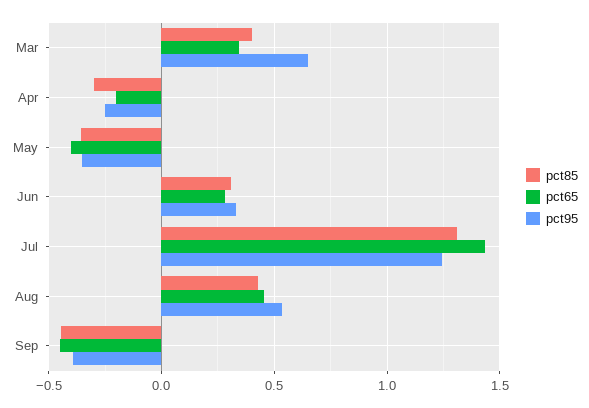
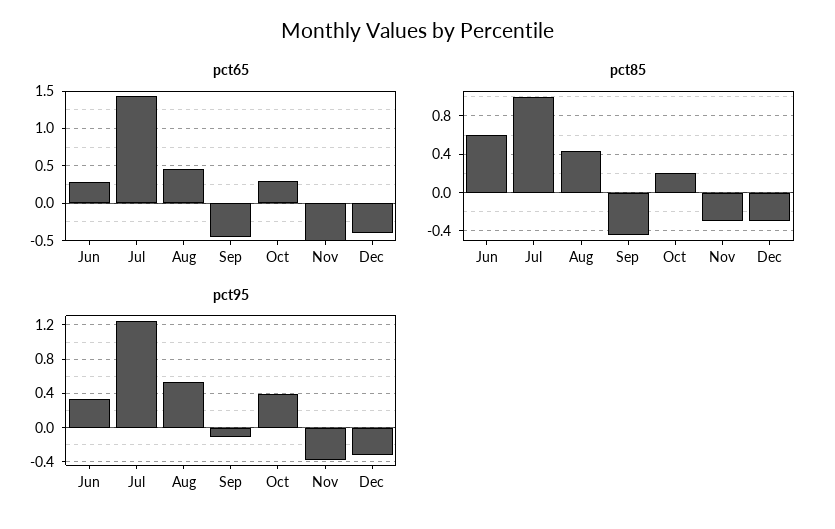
pct85, Mar: 0.4 -> none
pct65, Mar: 0.35 -> none
pct95, Mar: 0.65 -> none
pct85, Apr: -0.3 -> none
pct65, Apr: -0.2 -> none
pct95, Apr: -0.25 -> none
pct85, May: -0.35 -> none
pct65, May: -0.4 -> none
pct95, May: -0.35 -> none
pct85, Jun: 0.3 -> 0.6
pct85, Jul: 1.3 -> 1
pct95, Sep: -0.4 -> -0.1
pct65, Oct: none -> 0.3
pct65, Nov: none -> -0.5
pct65, Dec: none -> -0.4
pct85, Oct: none -> 0.2
pct85, Nov: none -> -0.3
pct85, Dec: none -> -0.3
pct95, Oct: none -> 0.4
pct95, Nov: none -> -0.4
pct95, Dec: none -> -0.3

